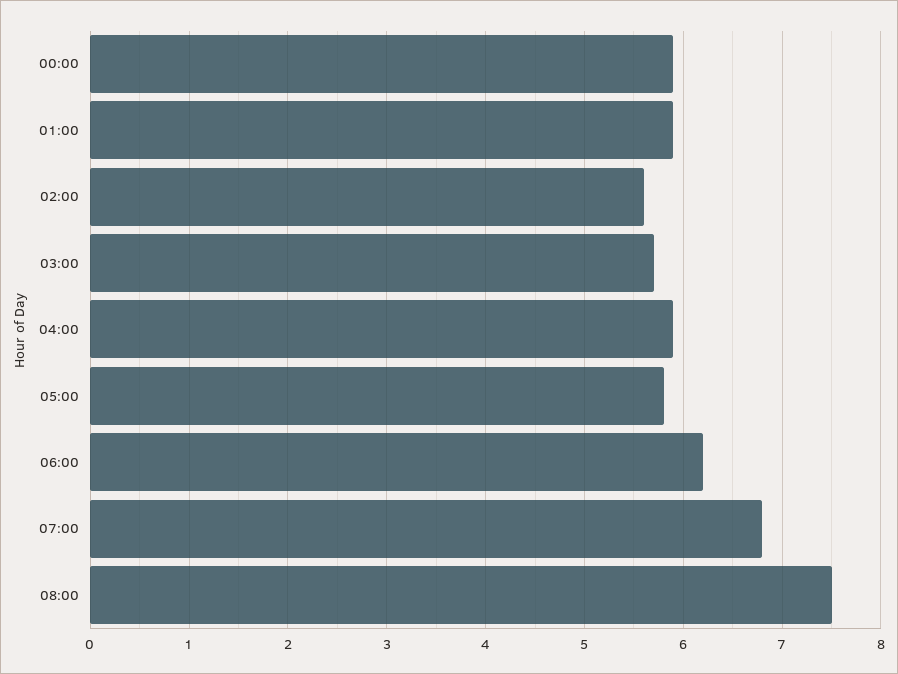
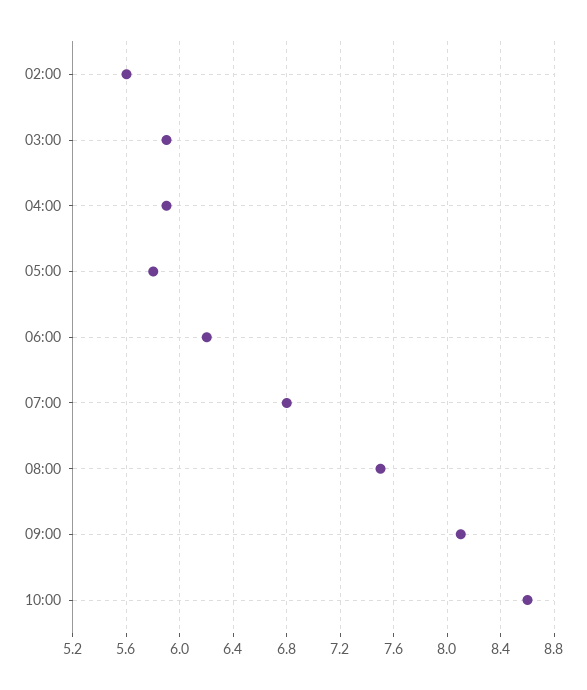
00:00: 5.9 -> none
01:00: 5.9 -> none
03:00: 5.7 -> 5.9
09:00: none -> 8.1
10:00: none -> 8.6

